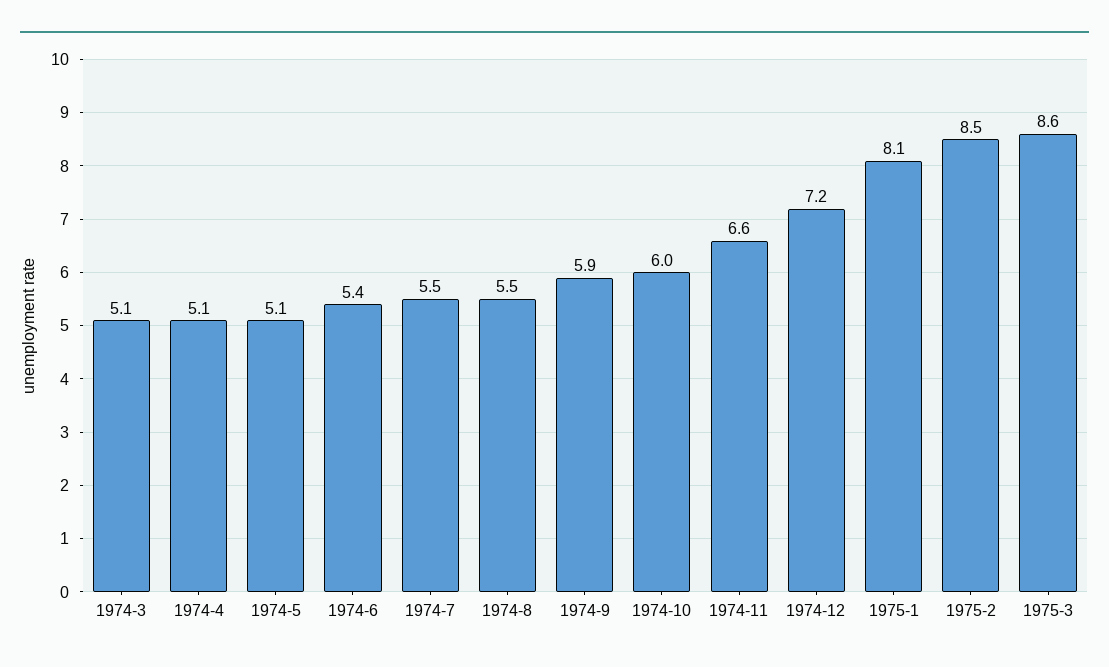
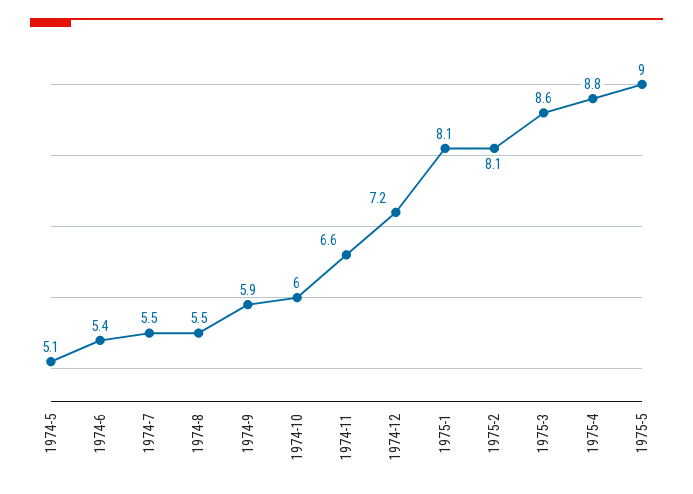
1974-3: 5.1 -> none
1974-4: 5.1 -> none
1975-2: 8.5 -> 8.1
1975-4: none -> 8.8
1975-5: none -> 9

